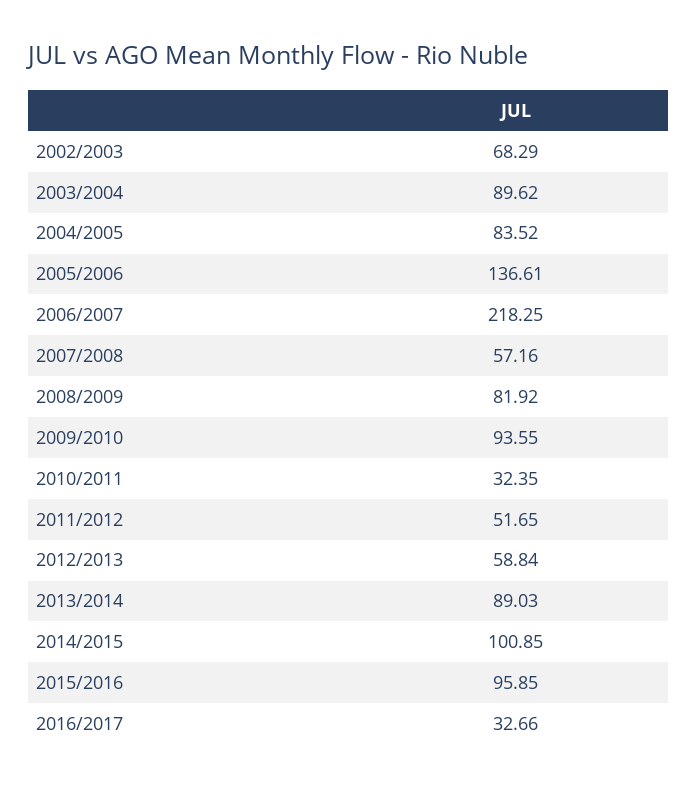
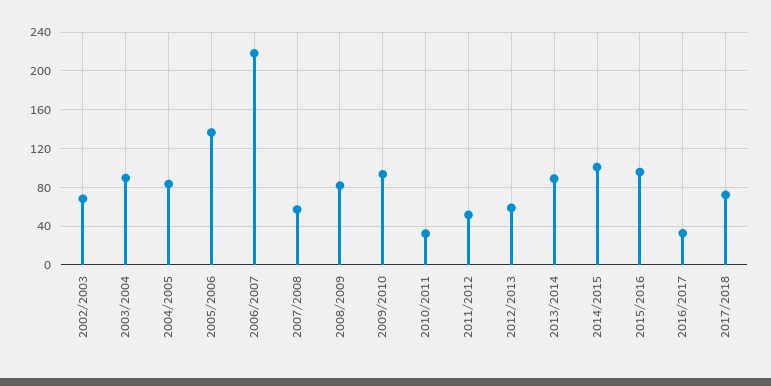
2017/2018: none -> 70

